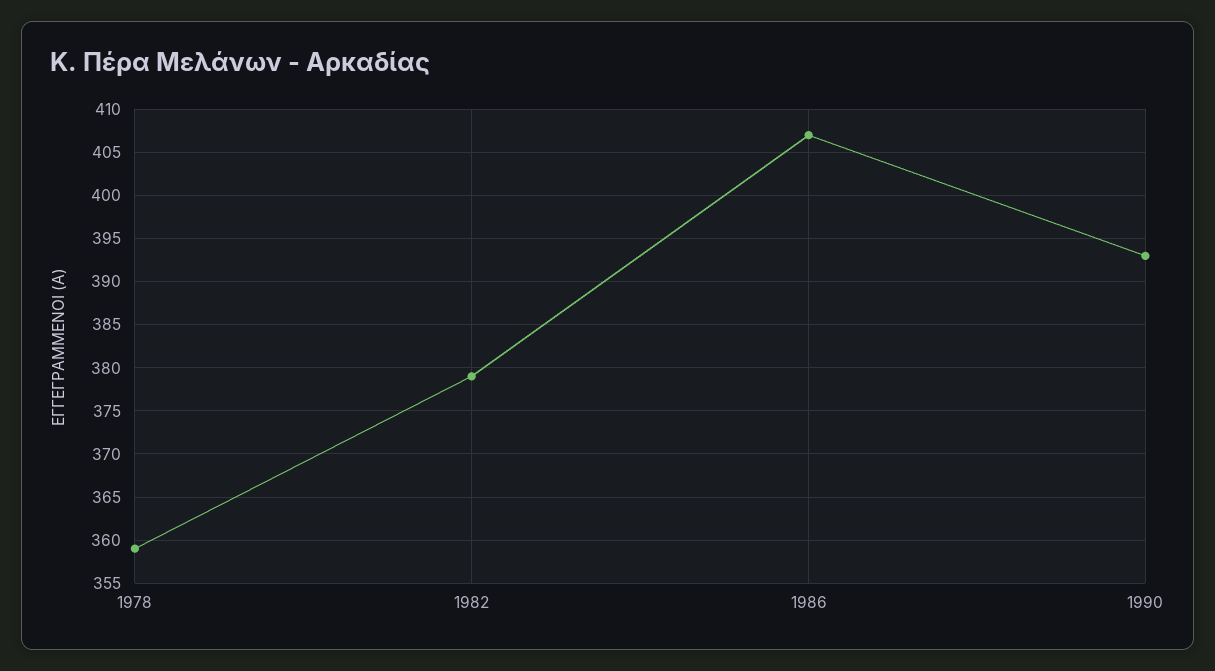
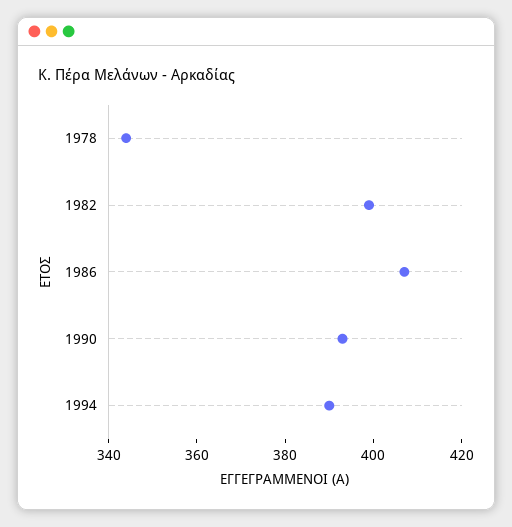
1978: 359 -> 345
1982: 379 -> 400
1994: none -> 390

